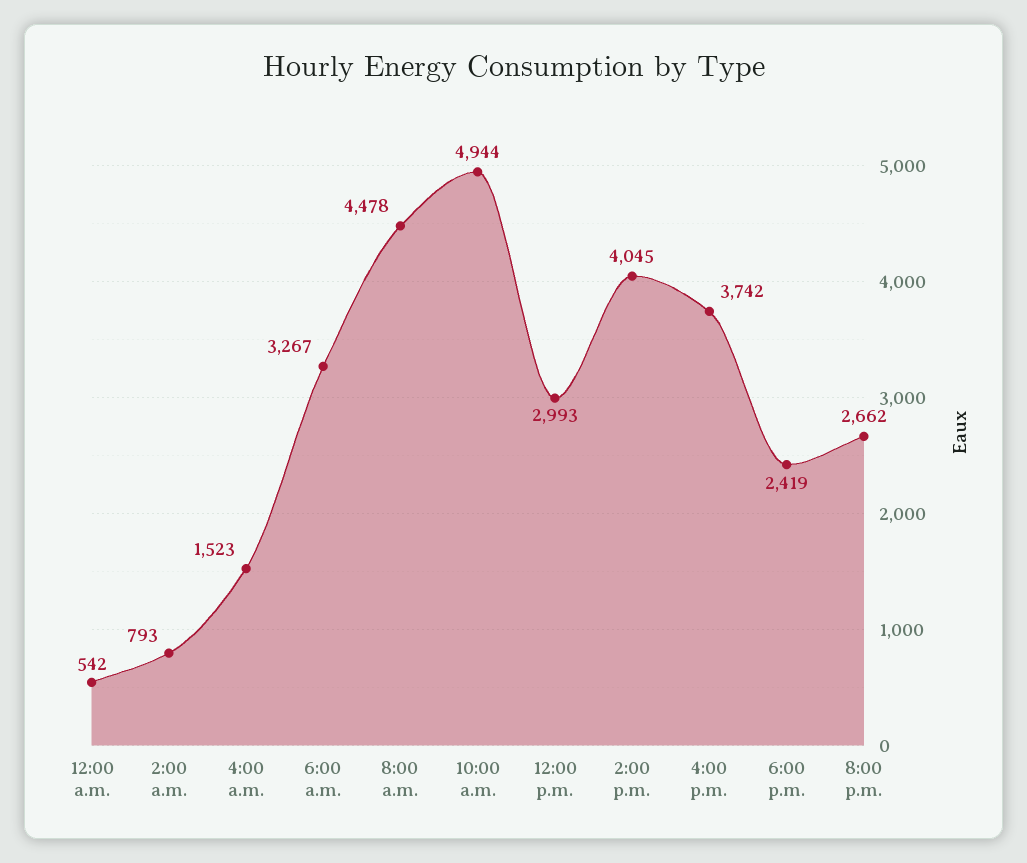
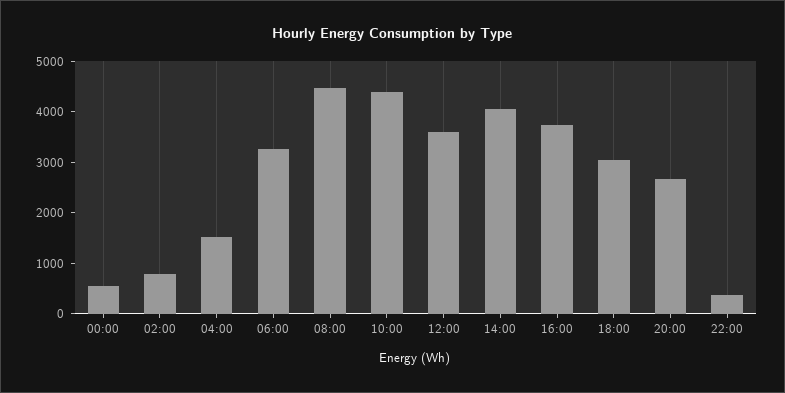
10:00 a.m.: 4944 -> 4400
12:00 p.m.: 2993 -> 3600
6:00 p.m.: 2419 -> 3000
22:00: none -> 400

